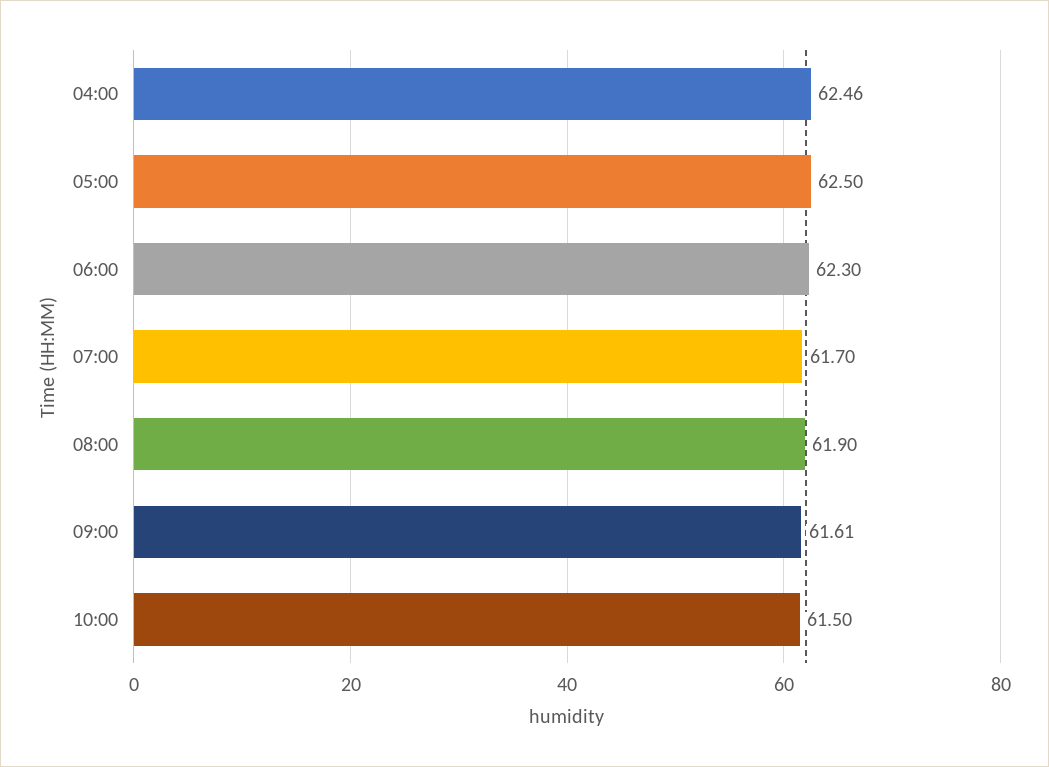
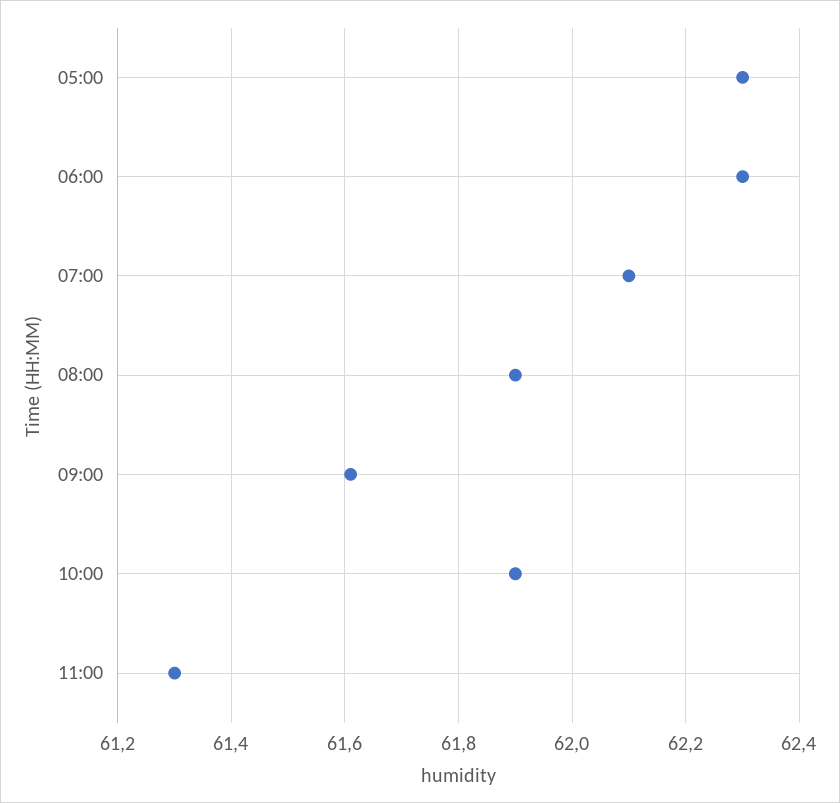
04:00: 62.46 -> none
05:00: 62.5 -> 62.3
07:00: 61.7 -> 62.1
10:00: 61.5 -> 61.9
11:00: none -> 61.3

